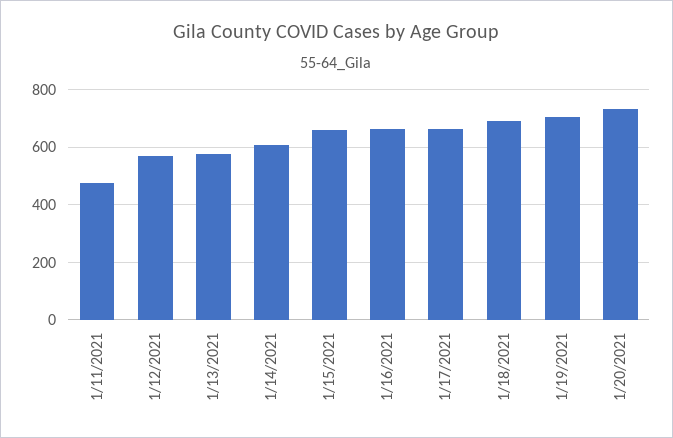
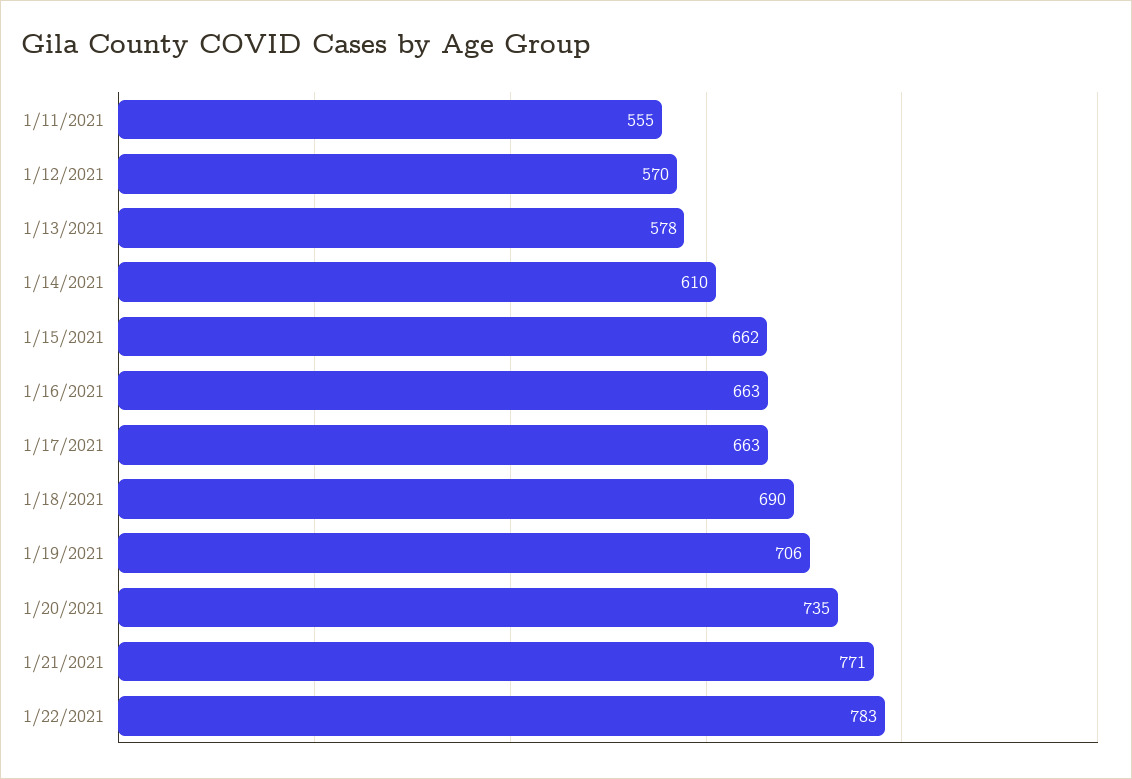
1/11/2021: 475 -> 555
1/21/2021: none -> 771
1/22/2021: none -> 783

